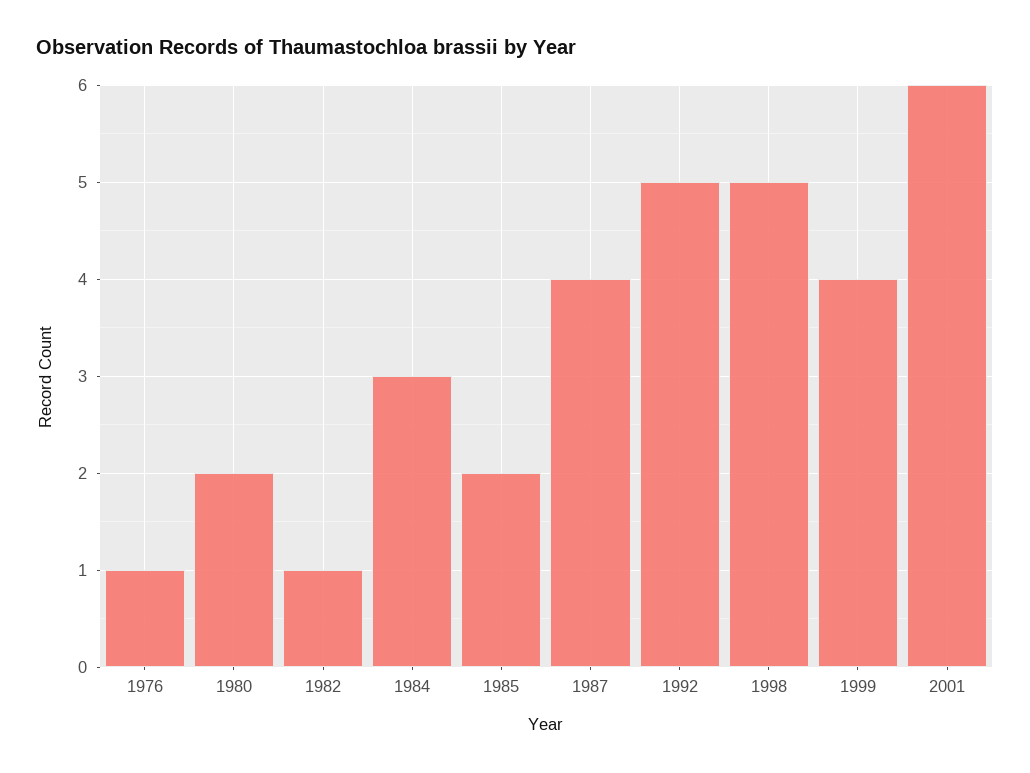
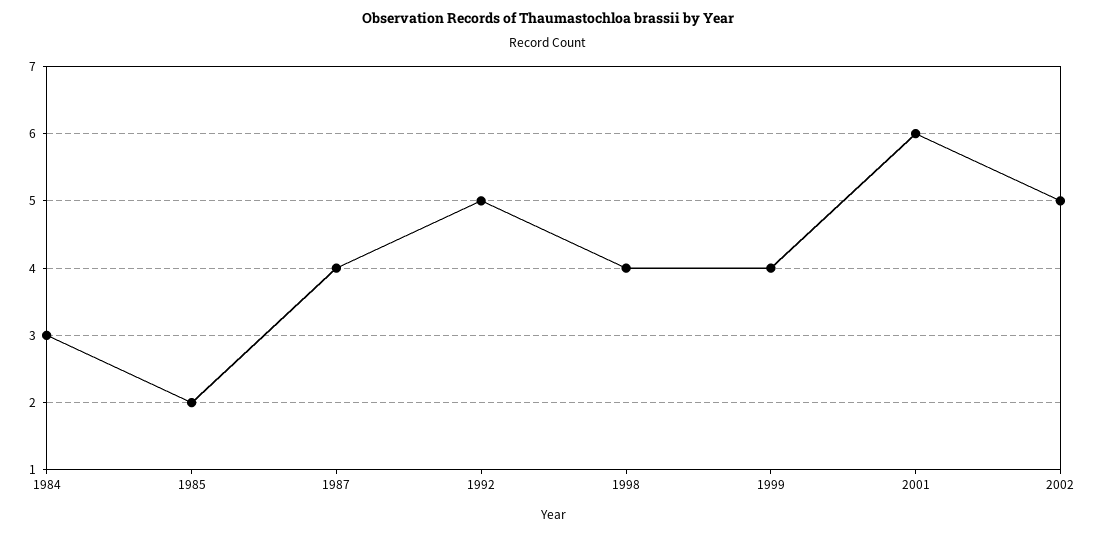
1976: 1 -> none
1980: 2 -> none
1982: 1 -> none
1998: 5 -> 4
2002: none -> 5

